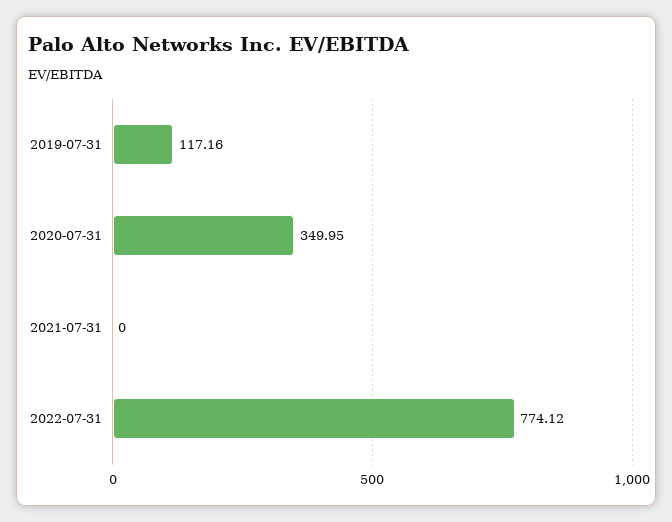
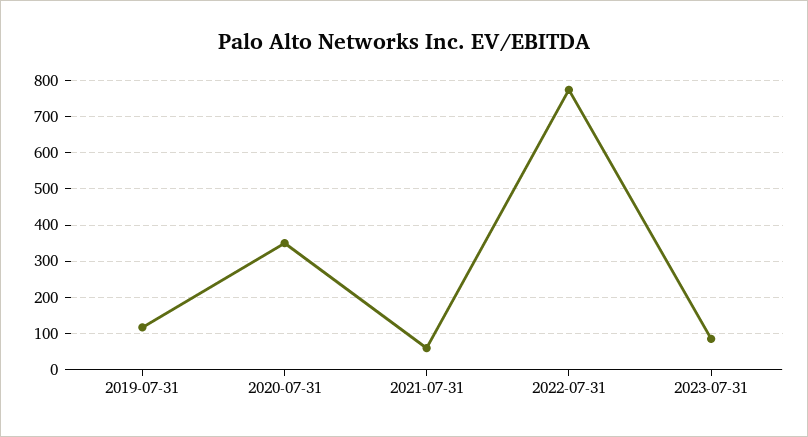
2021-07-31: 0 -> 60
2023-07-31: none -> 80

